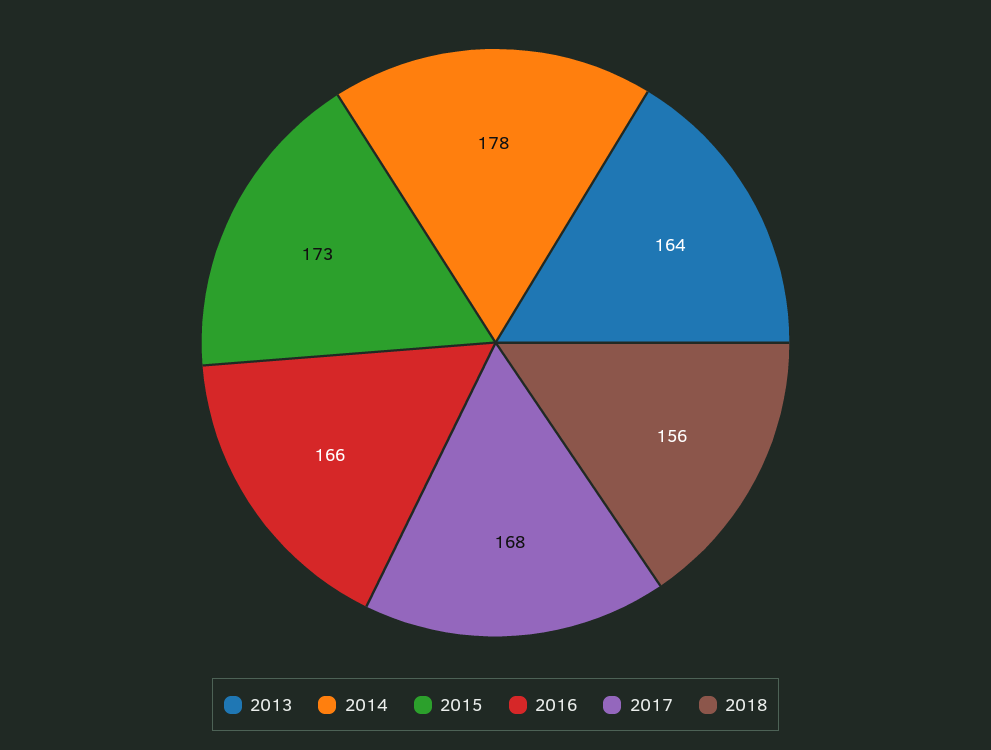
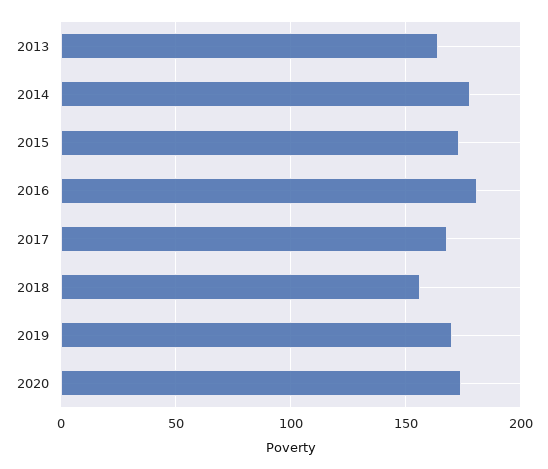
2016: 166 -> 180
2019: none -> 170
2020: none -> 175

